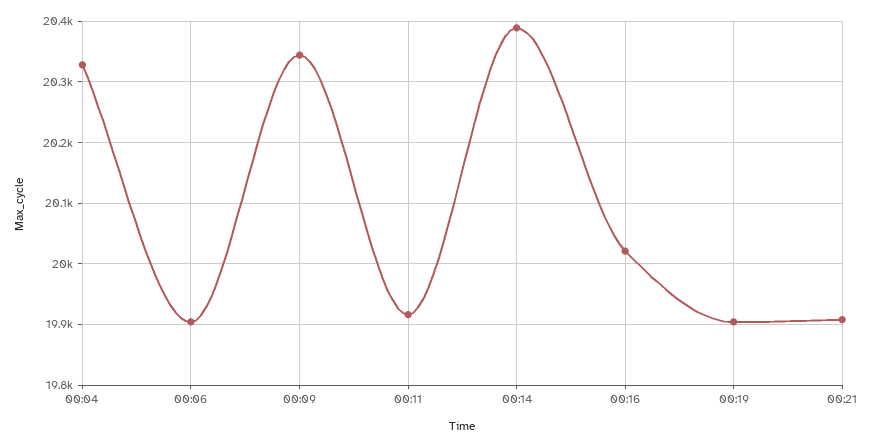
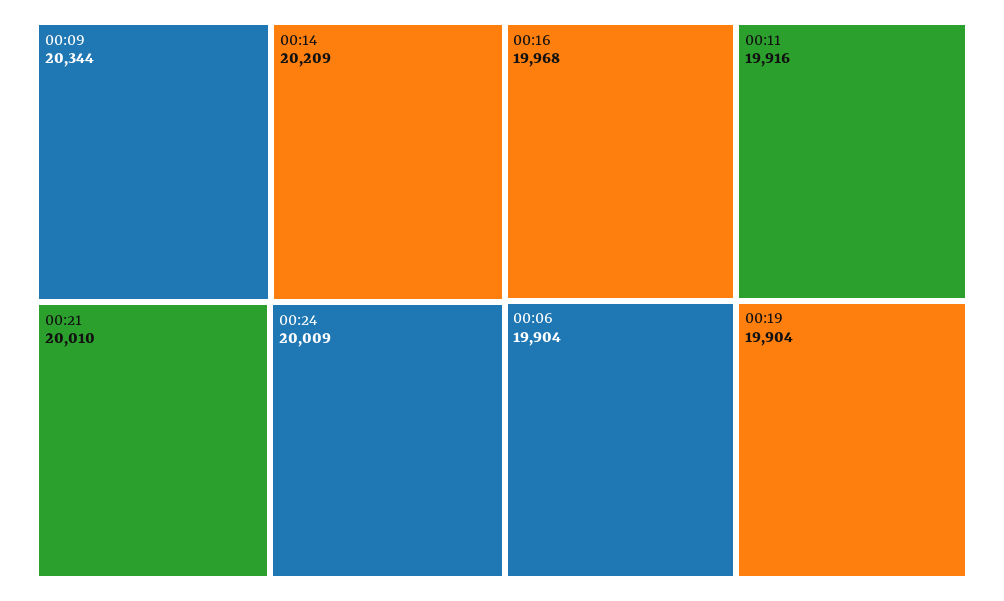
00:04: 20330 -> none
00:14: 20390 -> 20209
00:16: 20020 -> 19968
00:21: 19910 -> 20010
00:24: none -> 20009

